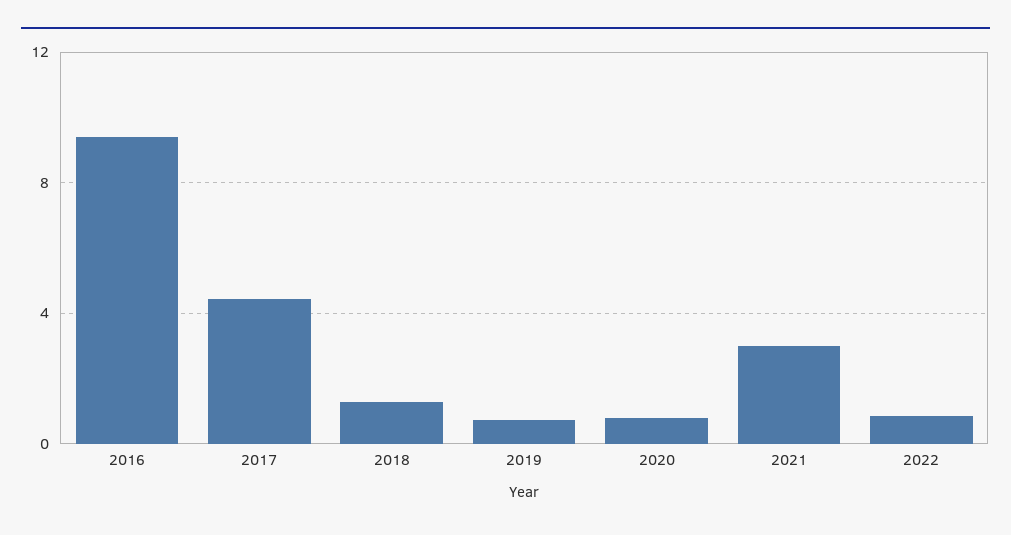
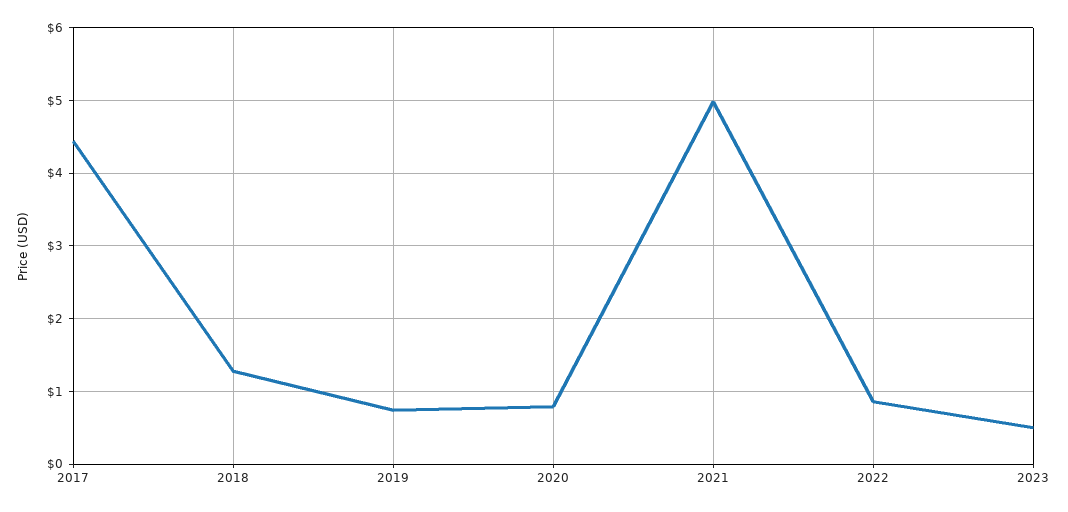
2016: 9.5 -> none
2021: 3 -> 5
2023: none -> 0.5

